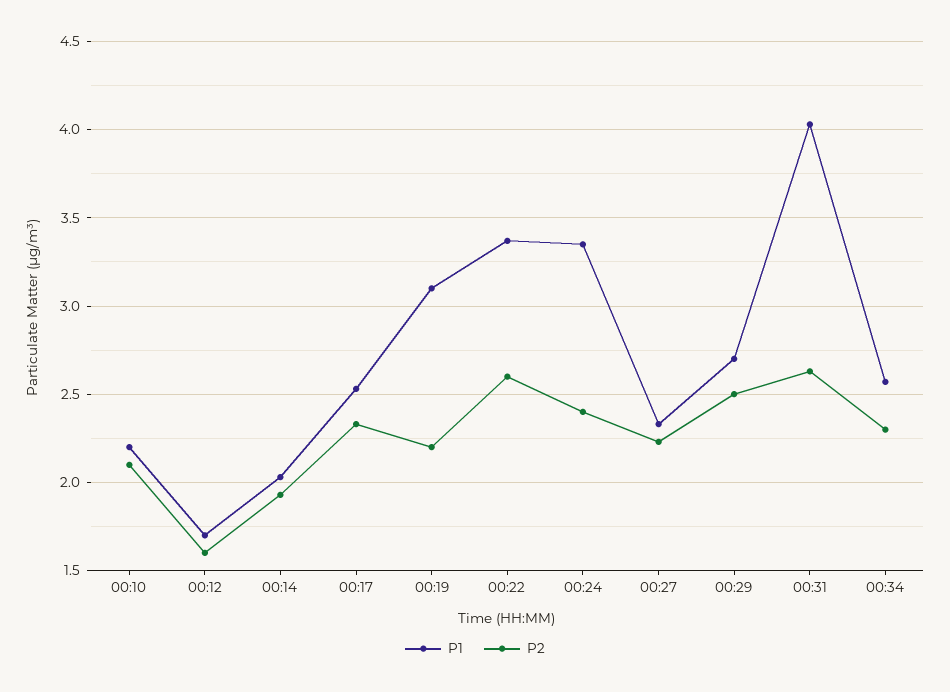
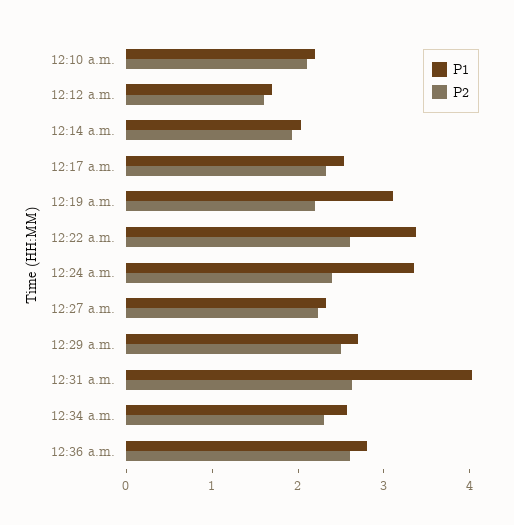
P1, 12:36 a.m.: none -> 2.8
P2, 12:36 a.m.: none -> 2.6

